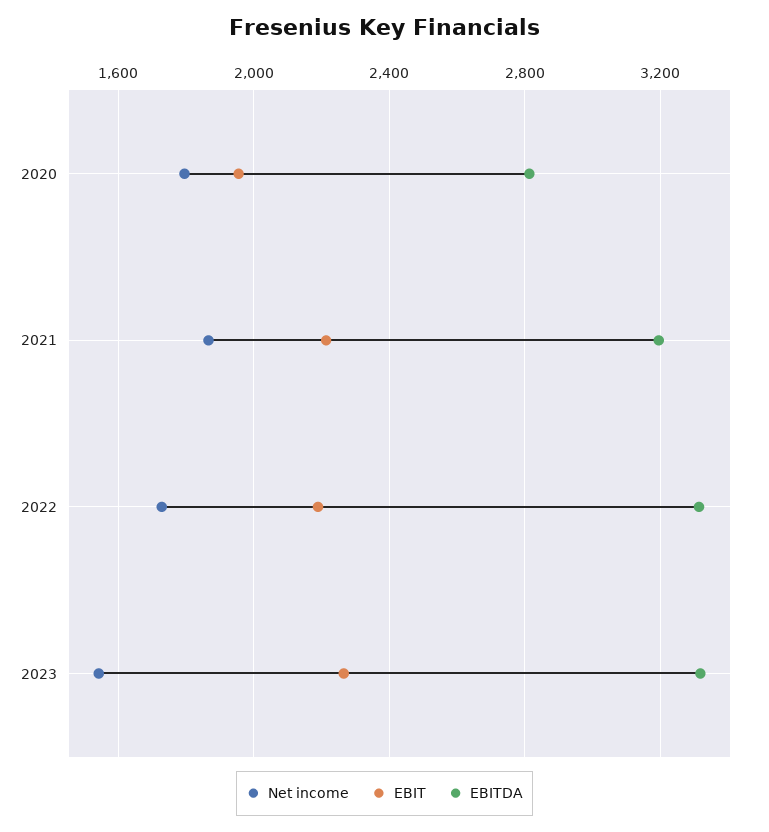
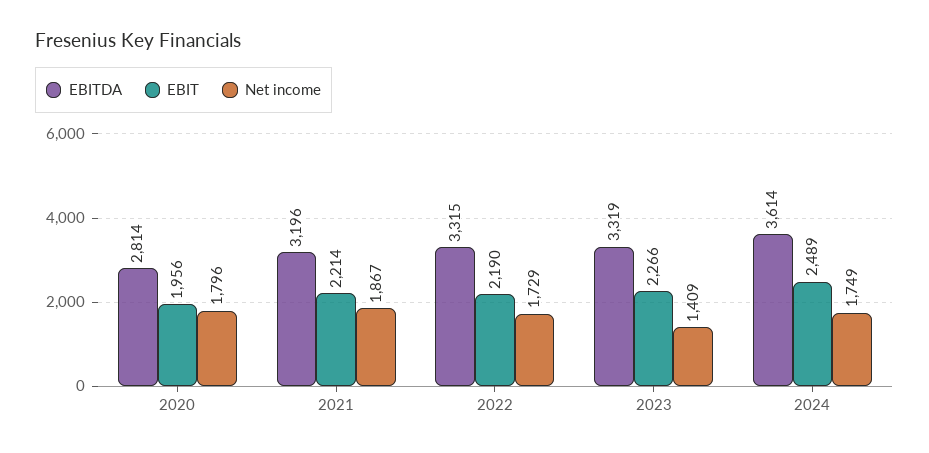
Net income, 2023: 1550 -> 1409
EBITDA, 2024: none -> 3614
EBIT, 2024: none -> 2489
Net income, 2024: none -> 1749

